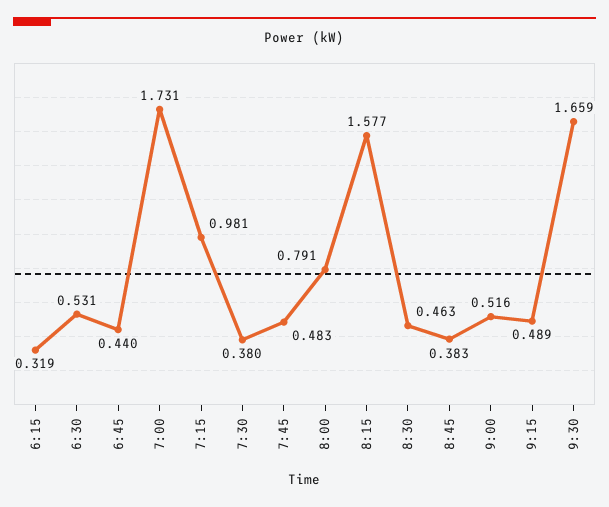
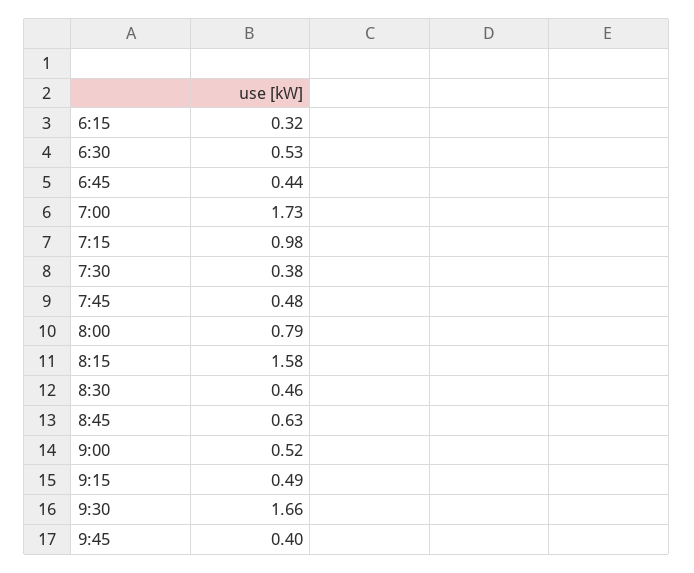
8:45: 0.383 -> 0.63
9:45: none -> 0.4

